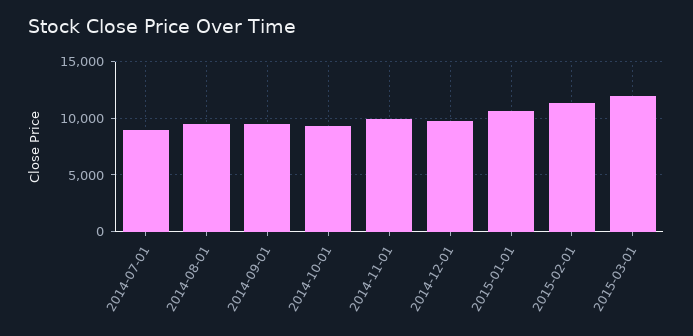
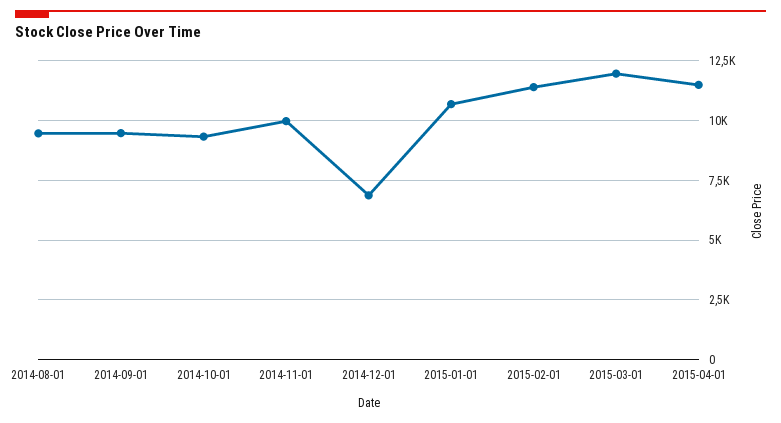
2014-07-01: 9000 -> none
2014-12-01: 10000 -> 7000
2015-04-01: none -> 11500

